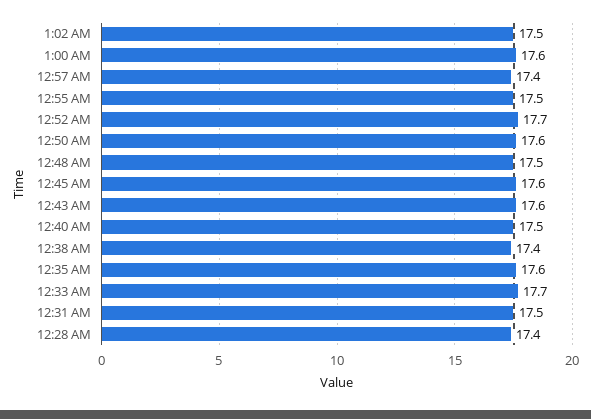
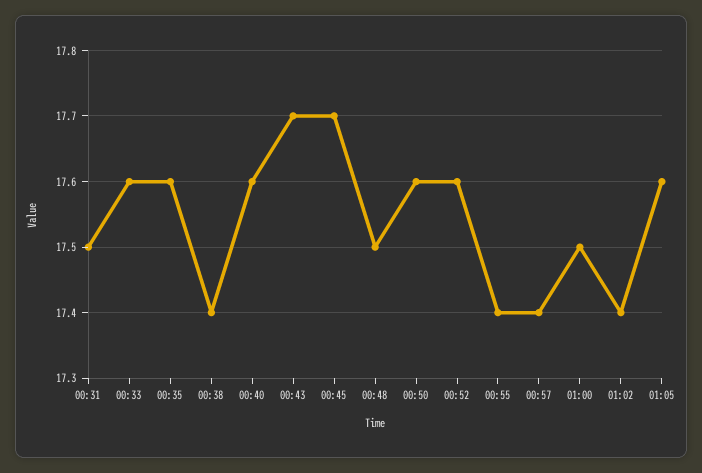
1:02 AM: 17.5 -> 17.4
1:00 AM: 17.6 -> 17.5
12:55 AM: 17.5 -> 17.4
12:52 AM: 17.7 -> 17.6
12:45 AM: 17.6 -> 17.7
12:43 AM: 17.6 -> 17.7
12:40 AM: 17.5 -> 17.6
12:33 AM: 17.7 -> 17.6
12:28 AM: 17.4 -> none
01:05: none -> 17.6

